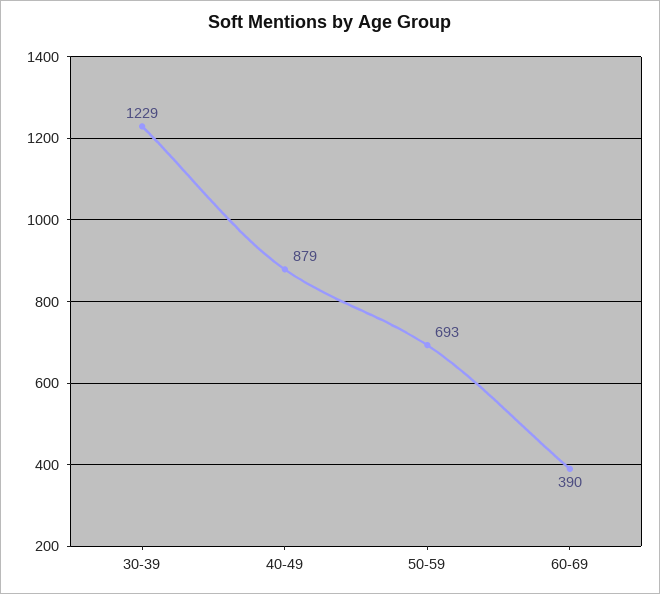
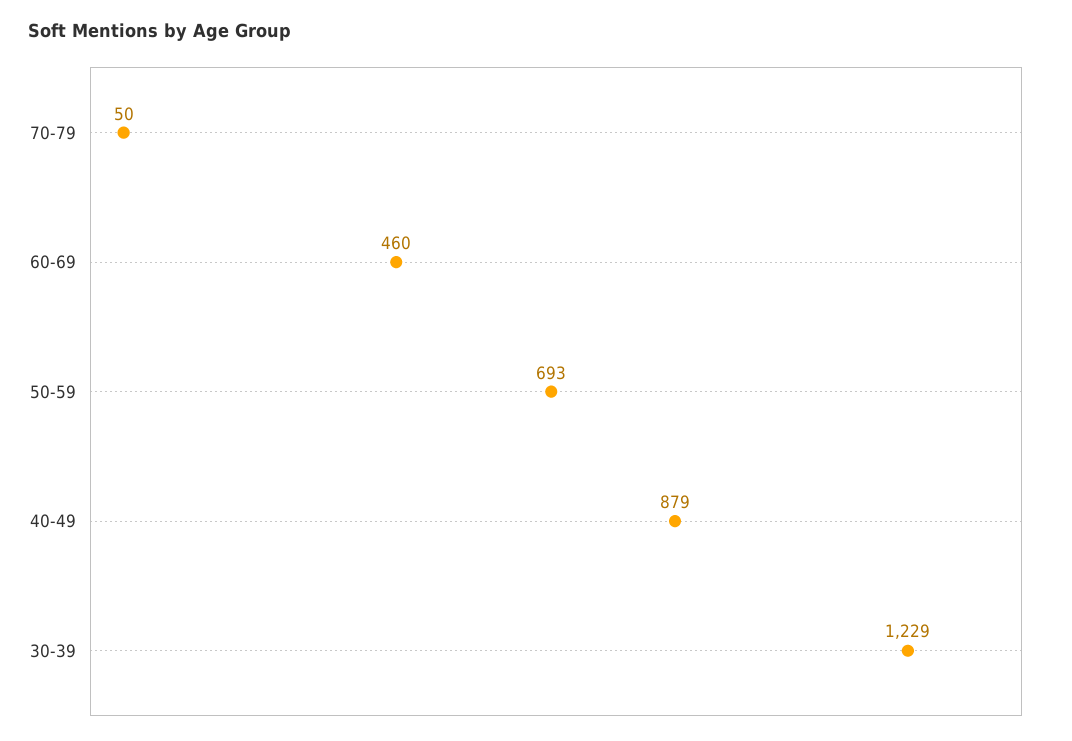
60-69: 390 -> 460
70-79: none -> 50

